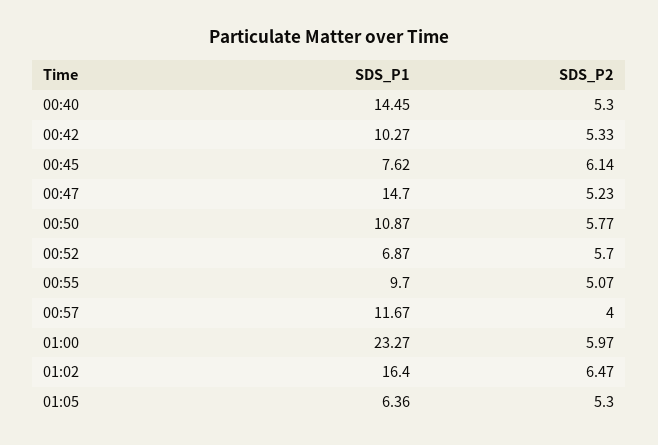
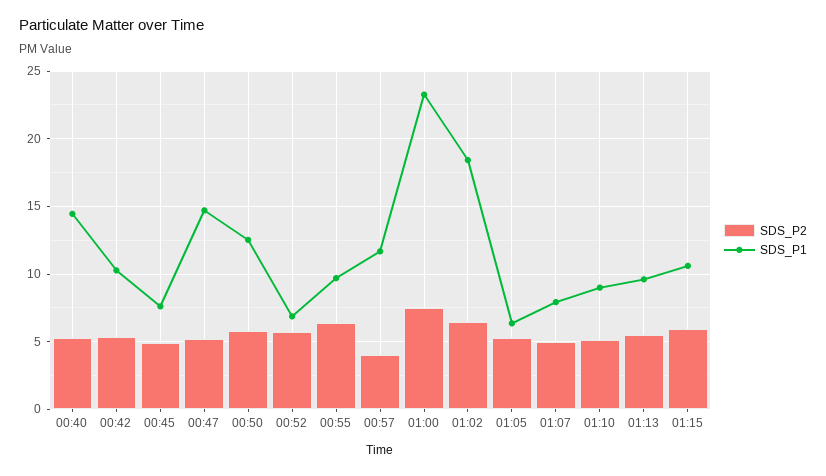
SDS_P2, 00:45: 6.14 -> 5
SDS_P1, 00:50: 10.87 -> 12.5
SDS_P2, 00:55: 5.07 -> 6.5
SDS_P2, 01:00: 5.97 -> 7.5
SDS_P1, 01:02: 16.4 -> 18.5
SDS_P2, 01:07: none -> 5
SDS_P1, 01:07: none -> 8
SDS_P2, 01:10: none -> 5
SDS_P1, 01:10: none -> 9
SDS_P2, 01:13: none -> 5.5
SDS_P1, 01:13: none -> 9.5
SDS_P2, 01:15: none -> 6
SDS_P1, 01:15: none -> 10.5

